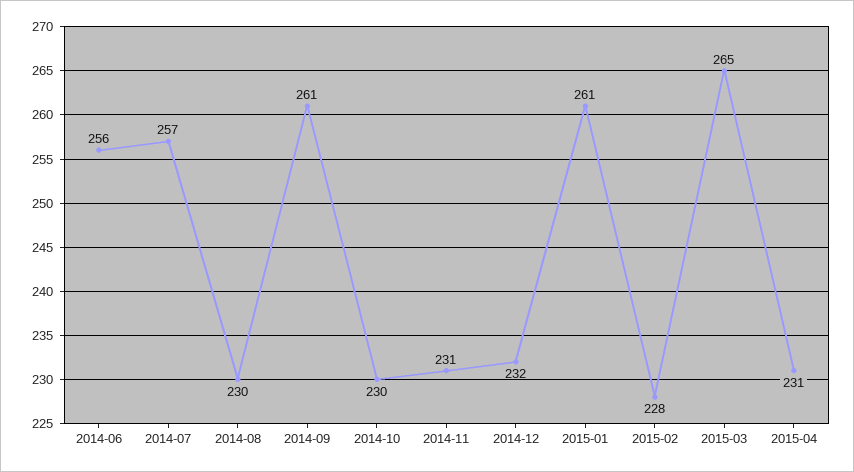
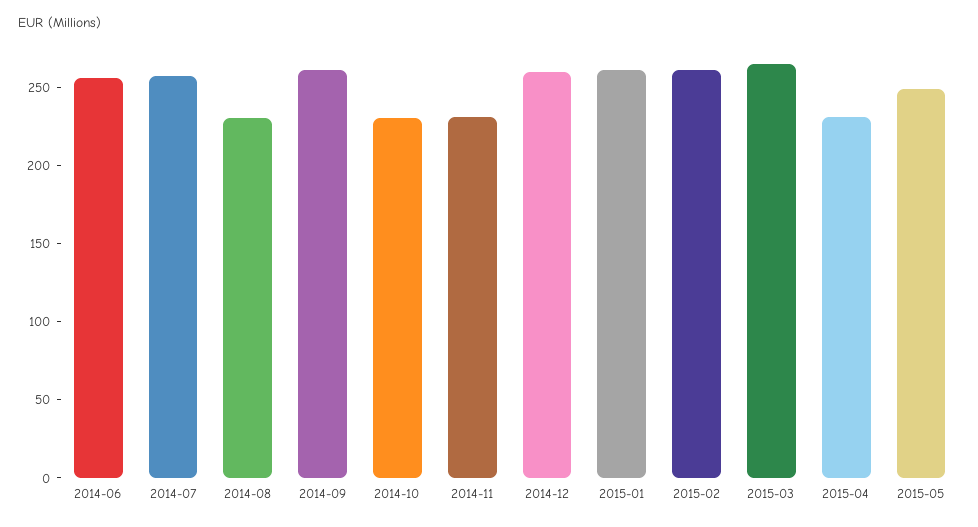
2014-12: 232 -> 260
2015-02: 228 -> 260
2015-05: none -> 250

